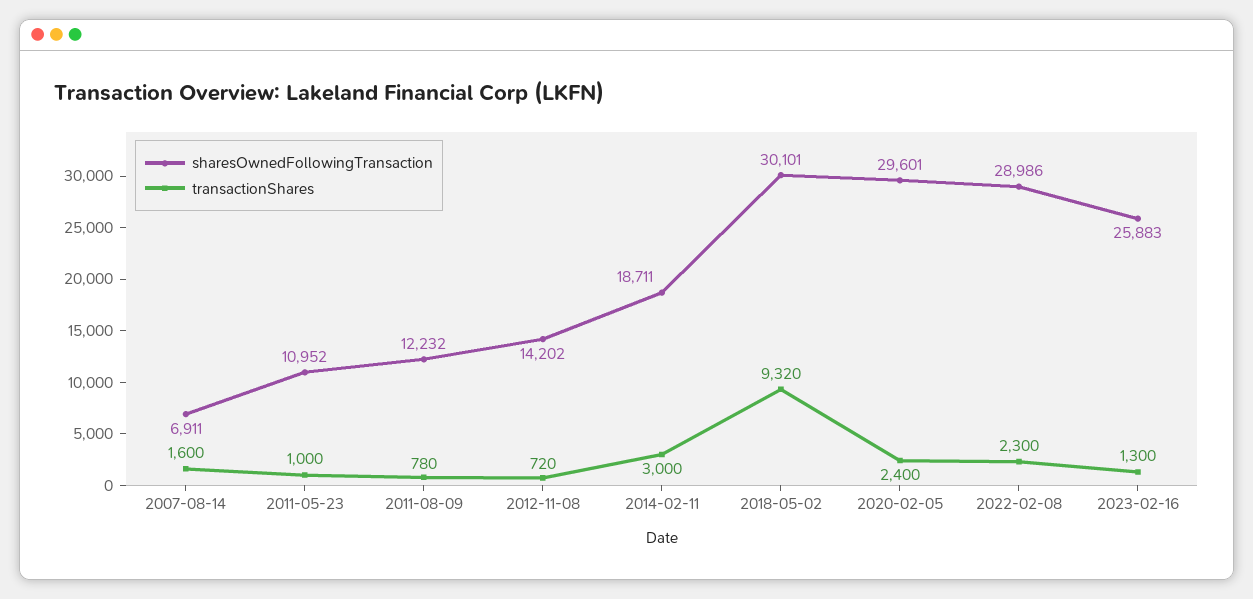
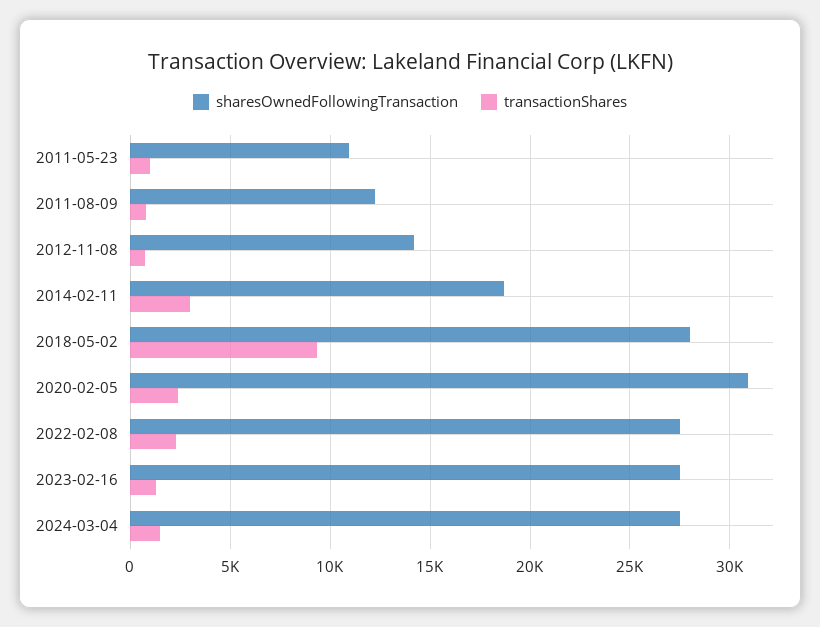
sharesOwnedFollowingTransaction, 2007-08-14: 6911 -> none
transactionShares, 2007-08-14: 1600 -> none
sharesOwnedFollowingTransaction, 2018-05-02: 30101 -> 28000
sharesOwnedFollowingTransaction, 2020-02-05: 29601 -> 31000
sharesOwnedFollowingTransaction, 2022-02-08: 28986 -> 27500
sharesOwnedFollowingTransaction, 2023-02-16: 25883 -> 27500
sharesOwnedFollowingTransaction, 2024-03-04: none -> 27500
transactionShares, 2024-03-04: none -> 1500

